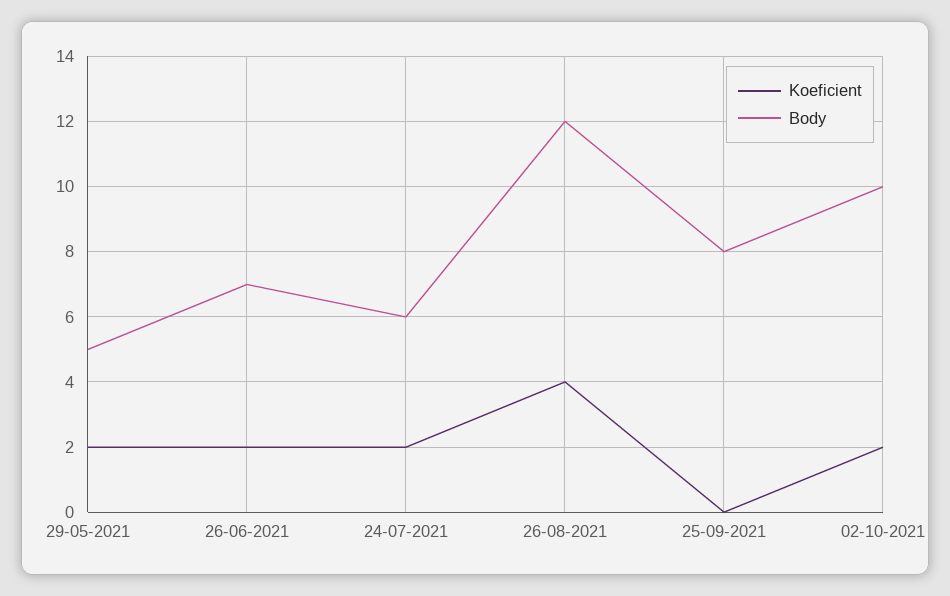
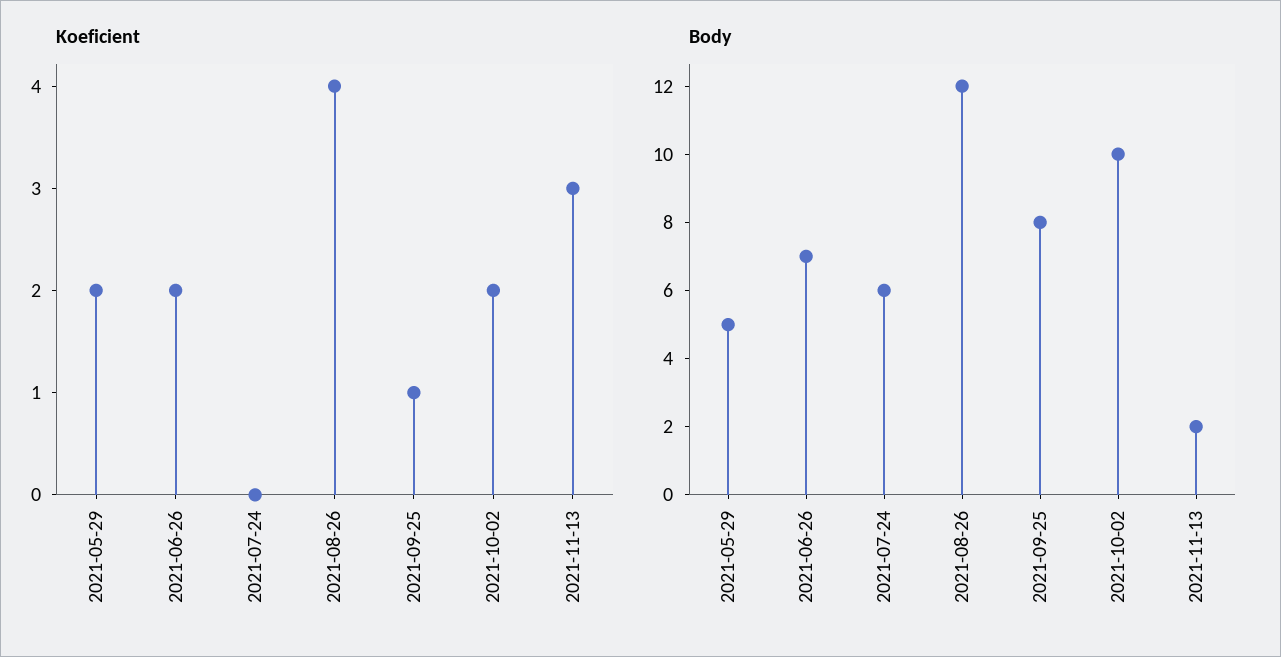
Koeficient, 24-07-2021: 2 -> 0
Koeficient, 25-09-2021: 0 -> 1
Koeficient, 2021-11-13: none -> 3
Body, 2021-11-13: none -> 2

